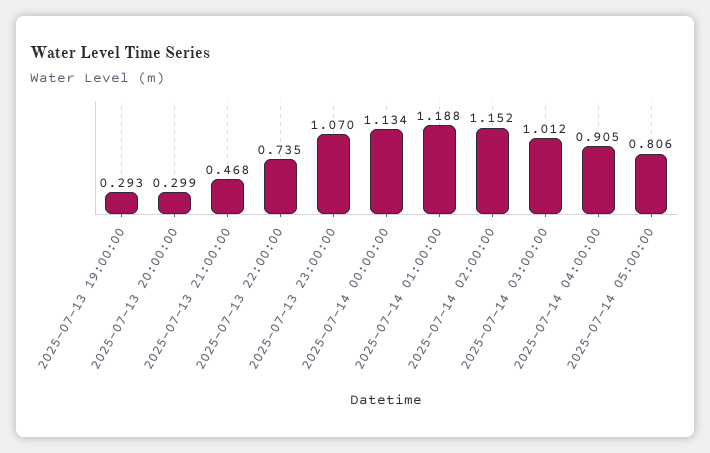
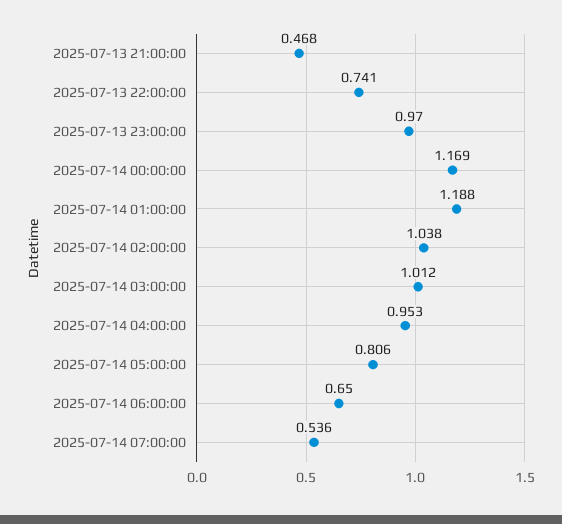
2025-07-13 19:00:00: 0.293 -> none
2025-07-13 20:00:00: 0.299 -> none
2025-07-13 22:00:00: 0.735 -> 0.741
2025-07-13 23:00:00: 1.07 -> 0.97
2025-07-14 00:00:00: 1.134 -> 1.169
2025-07-14 02:00:00: 1.152 -> 1.038
2025-07-14 04:00:00: 0.905 -> 0.953
2025-07-14 06:00:00: none -> 0.65
2025-07-14 07:00:00: none -> 0.536

